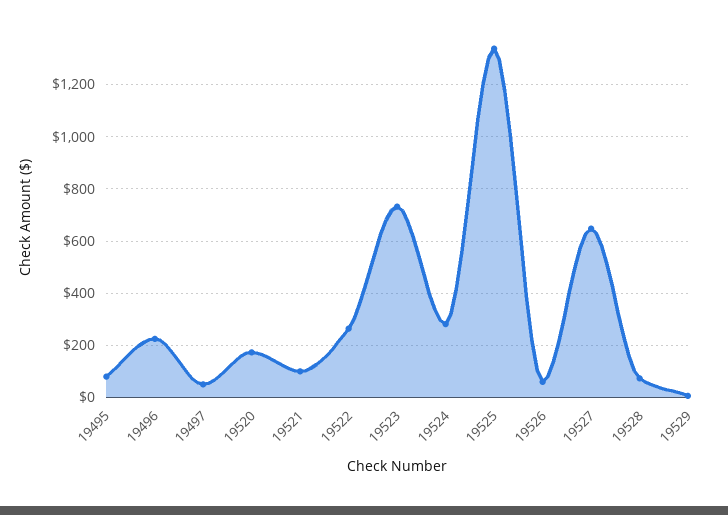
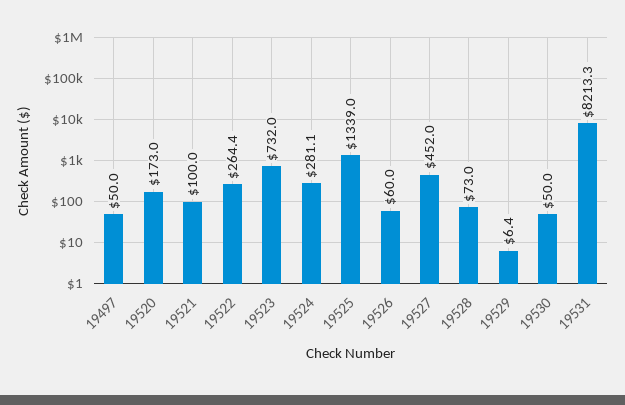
19495: 75 -> none
19496: 225 -> none
19527: 650 -> 452
19530: none -> 50
19531: none -> 8213.3

